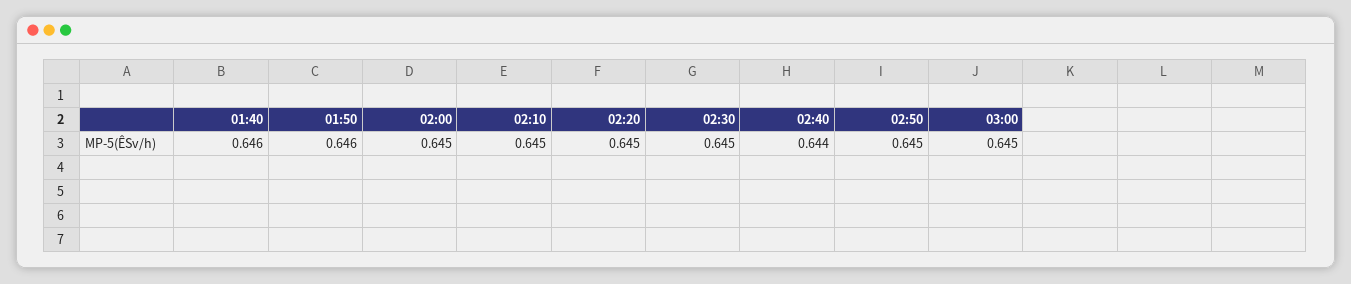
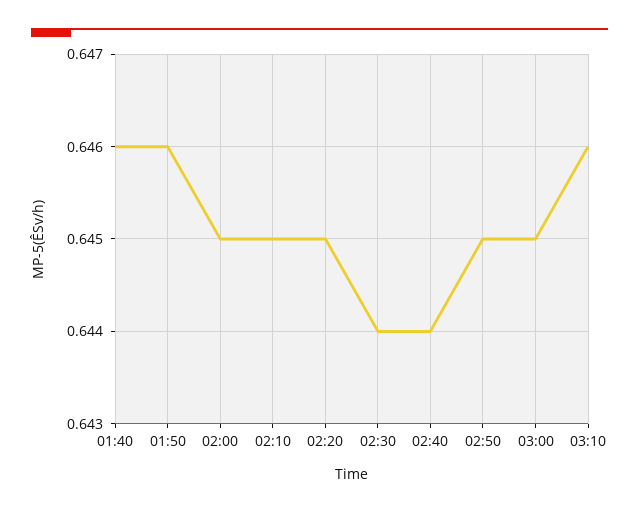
02:30: 0.645 -> 0.644
03:10: none -> 0.646

